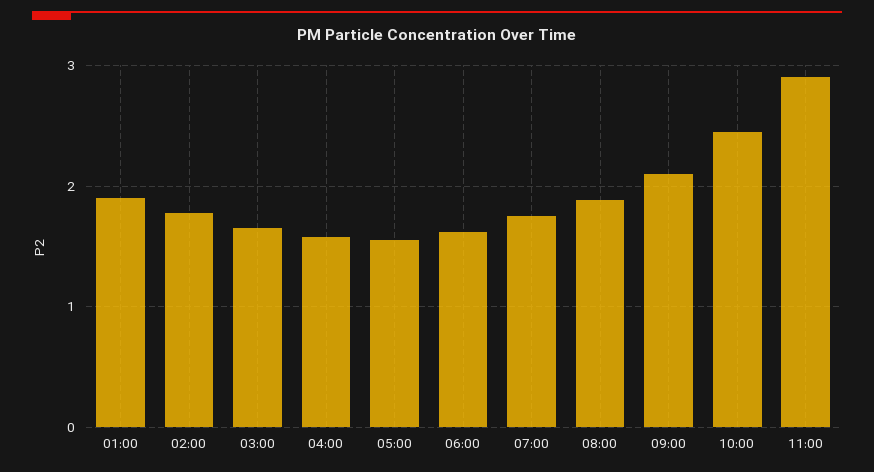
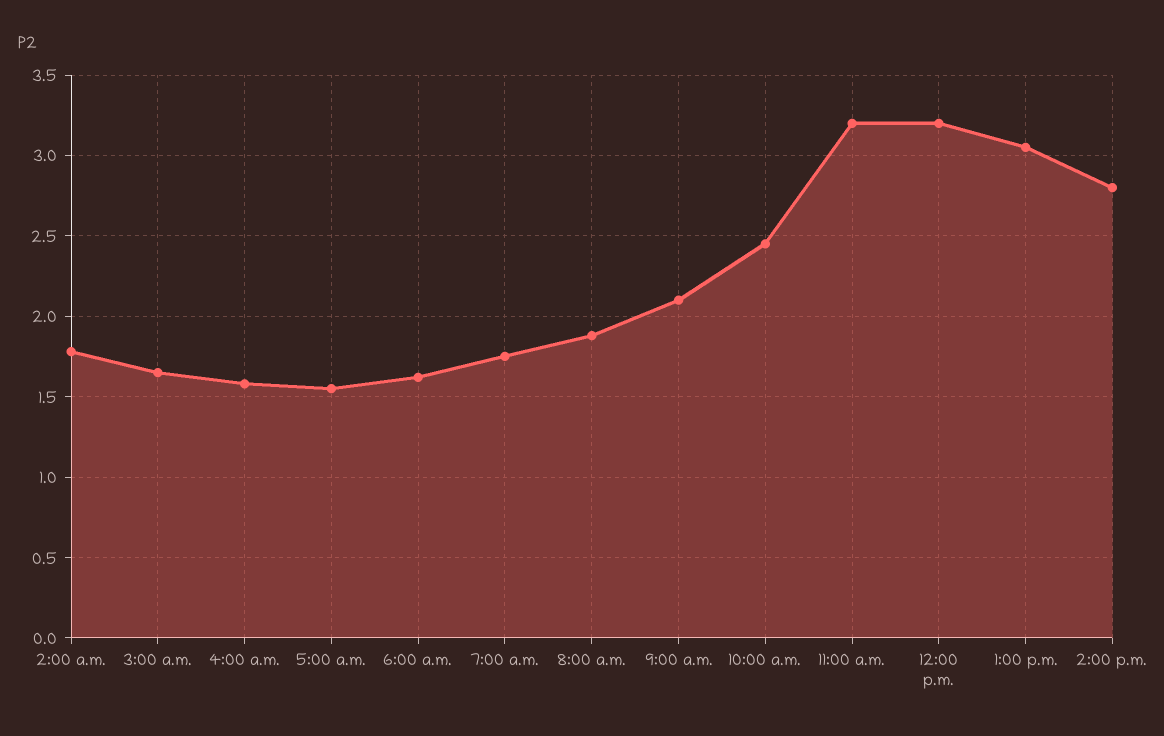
01:00: 1.9 -> none
11:00: 2.9 -> 3.2
12:00 p.m.: none -> 3.2
1:00 p.m.: none -> 3.05
2:00 p.m.: none -> 2.8

